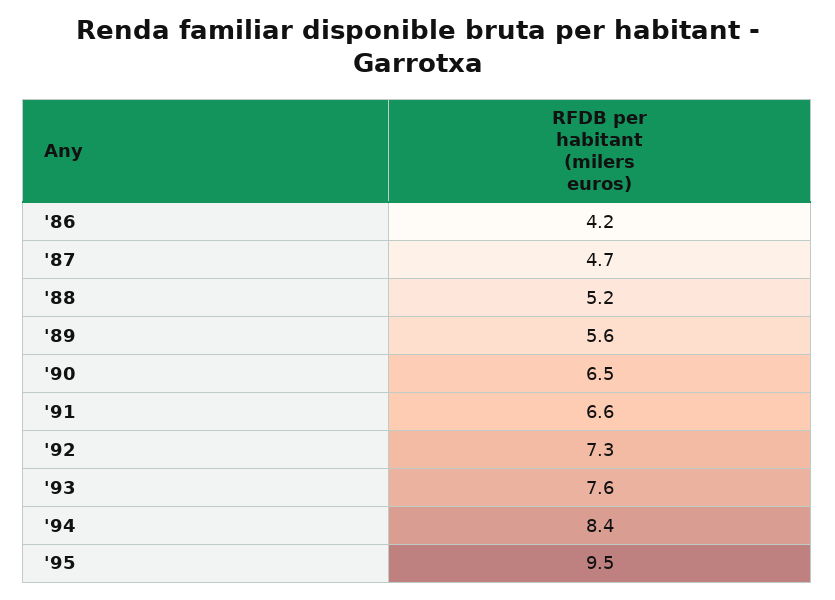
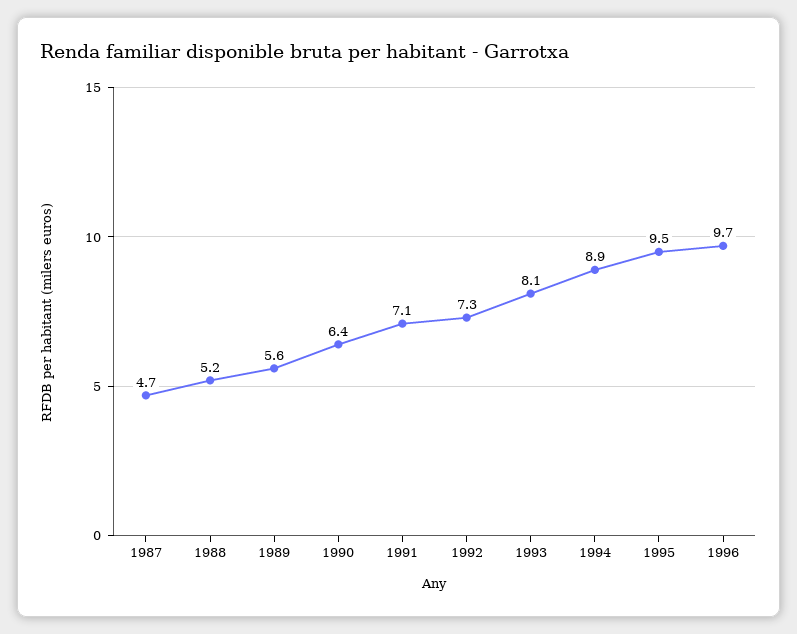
'86: 4.2 -> none
'90: 6.5 -> 6.4
'91: 6.6 -> 7.1
'93: 7.6 -> 8.1
'94: 8.4 -> 8.9
1996: none -> 9.7

